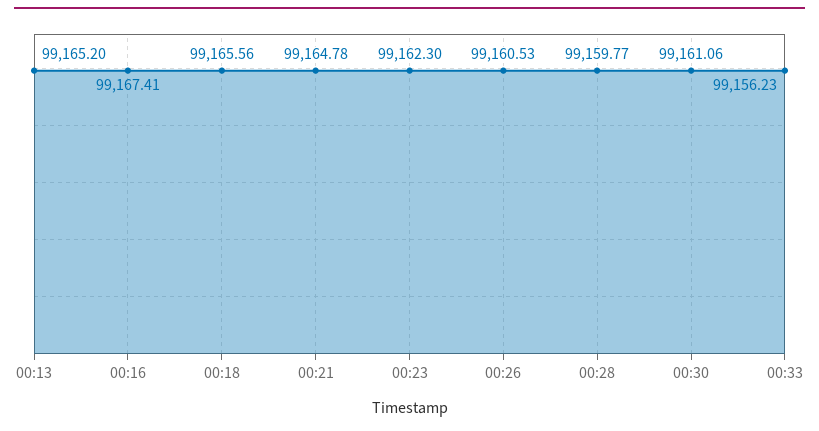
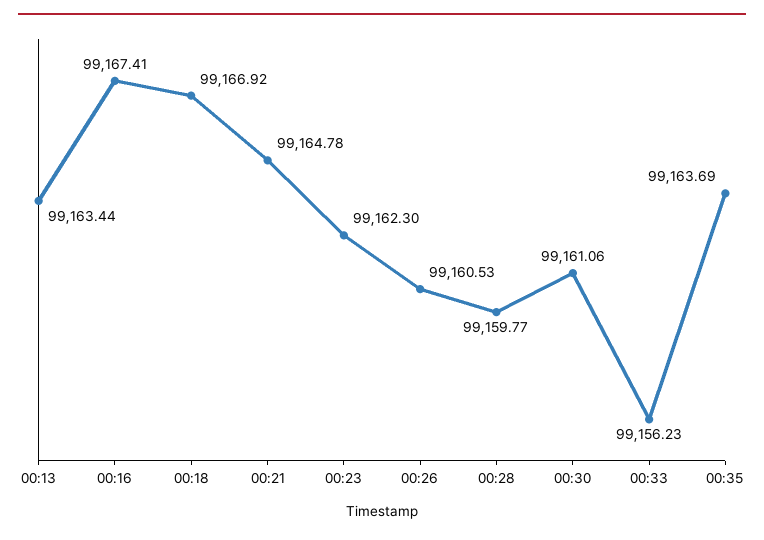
00:13: 99165.2 -> 99163.44
00:18: 99165.56 -> 99166.92
00:35: none -> 99163.69

